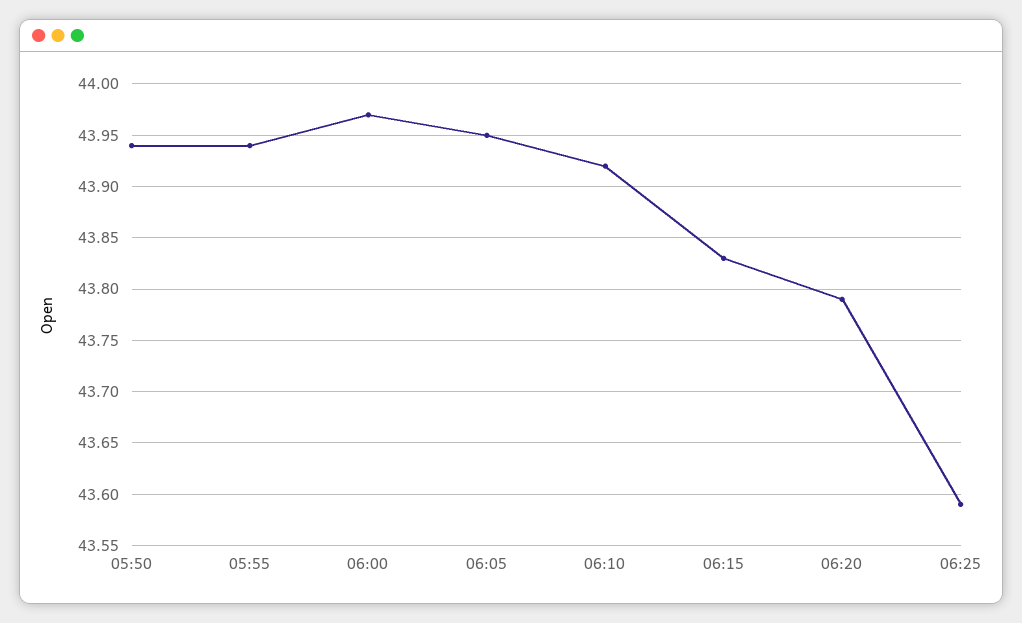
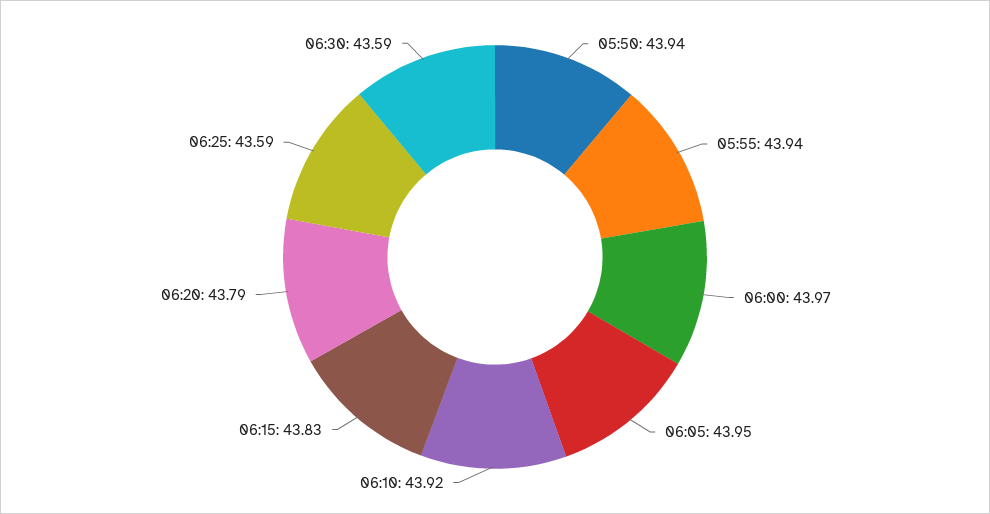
06:30: none -> 43.59

